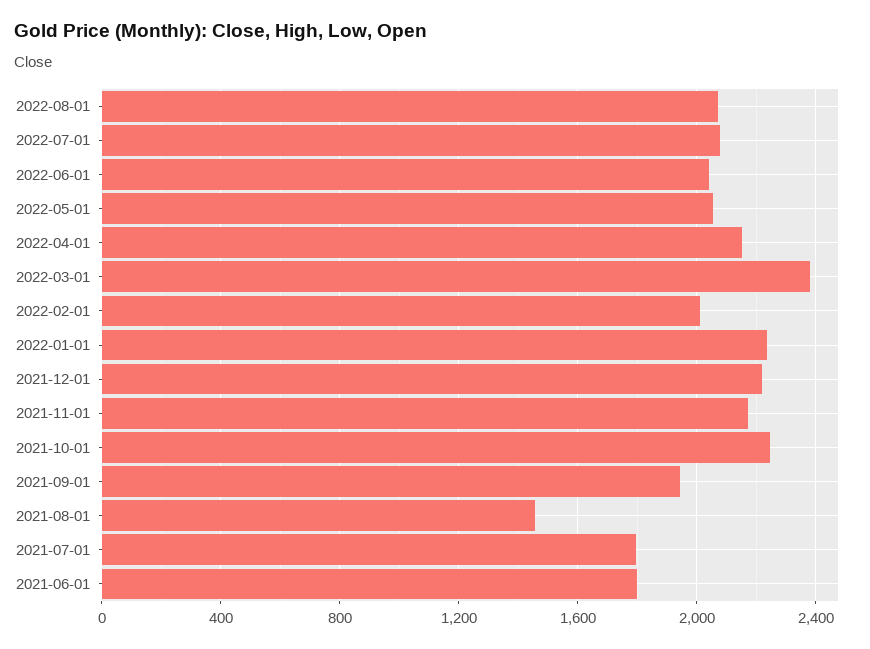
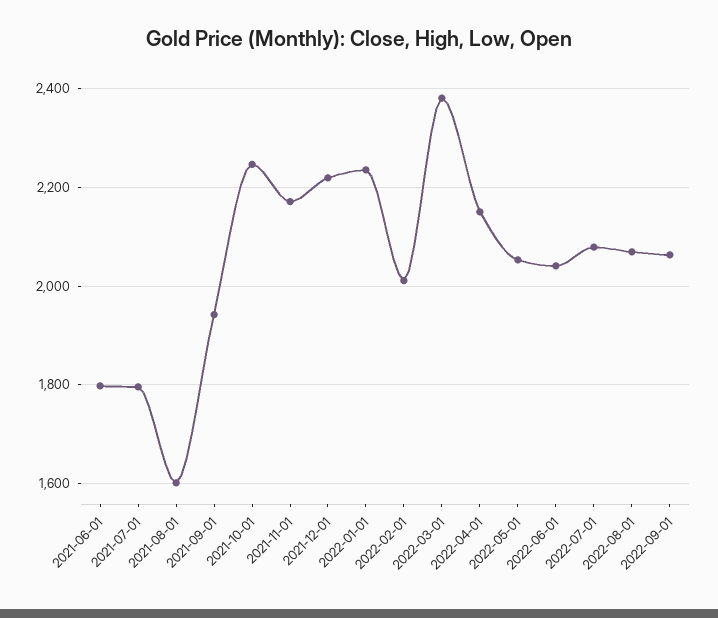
2021-08-01: 1450 -> 1600
2022-09-01: none -> 2060

